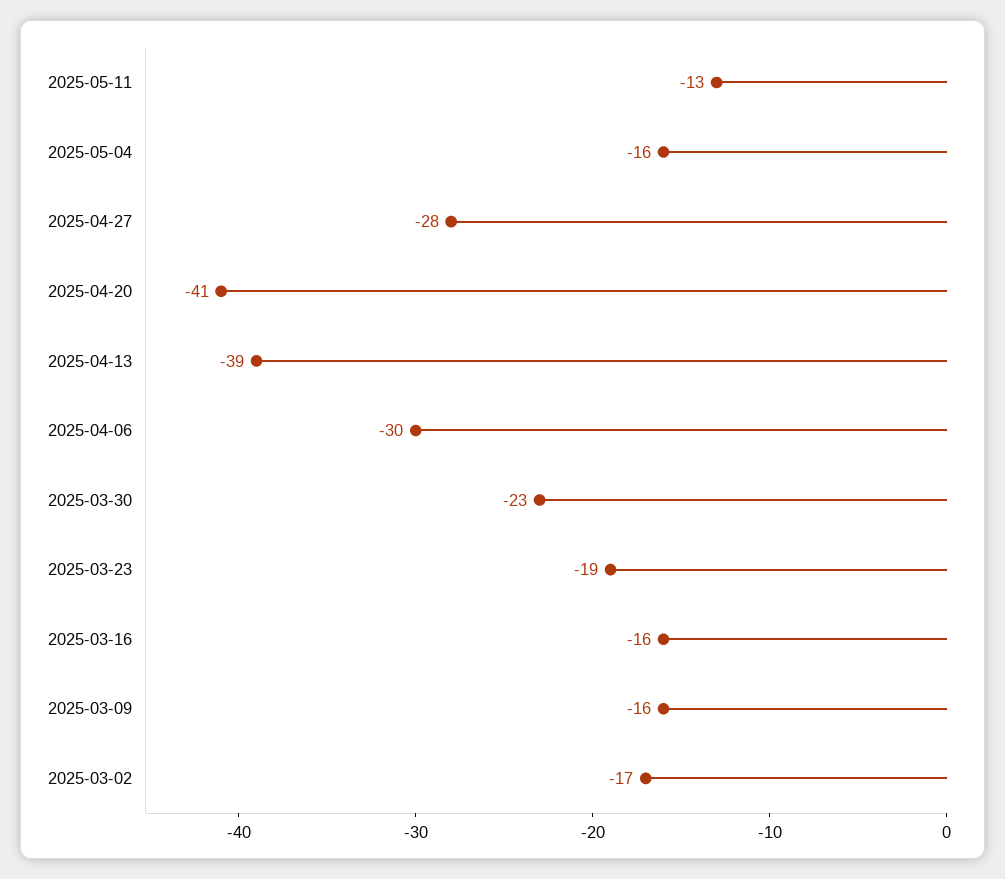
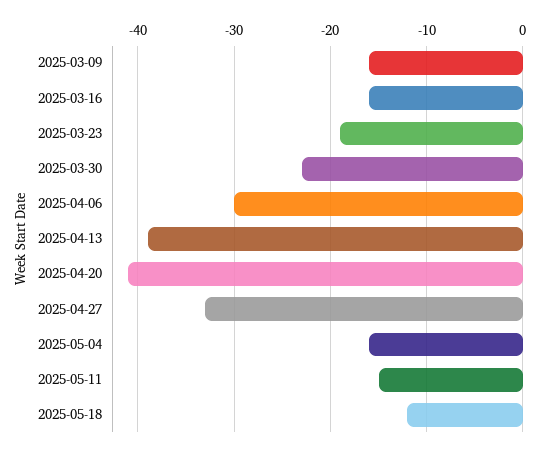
2025-05-11: -13 -> -15
2025-04-27: -28 -> -33
2025-03-02: -17 -> none
2025-05-18: none -> -12

